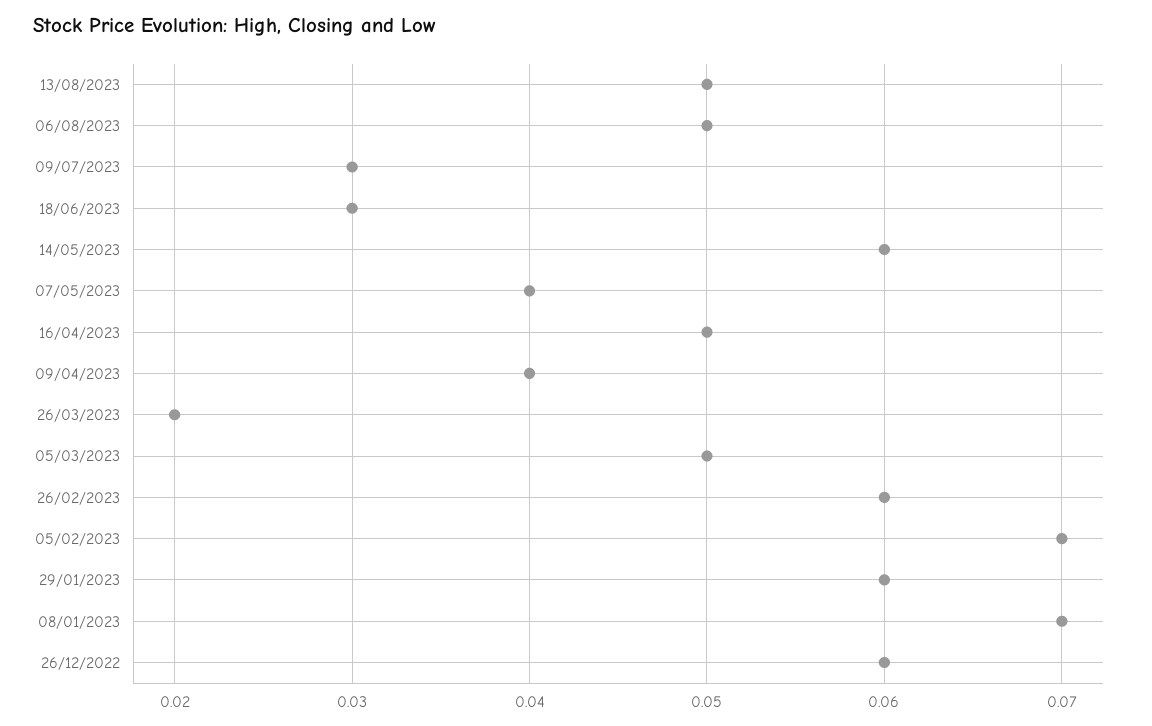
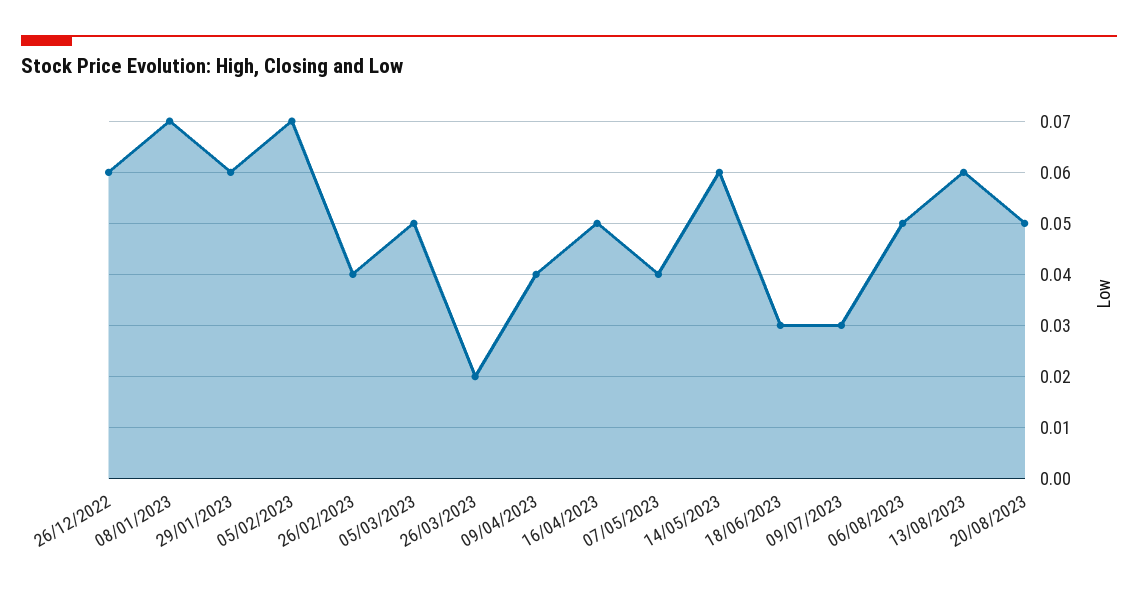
13/08/2023: 0.05 -> 0.06
26/02/2023: 0.06 -> 0.04
20/08/2023: none -> 0.05

